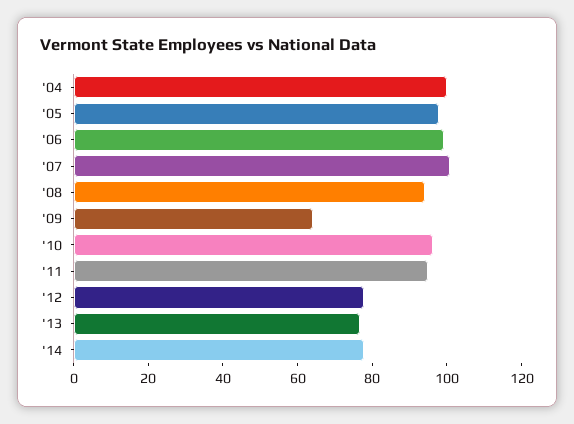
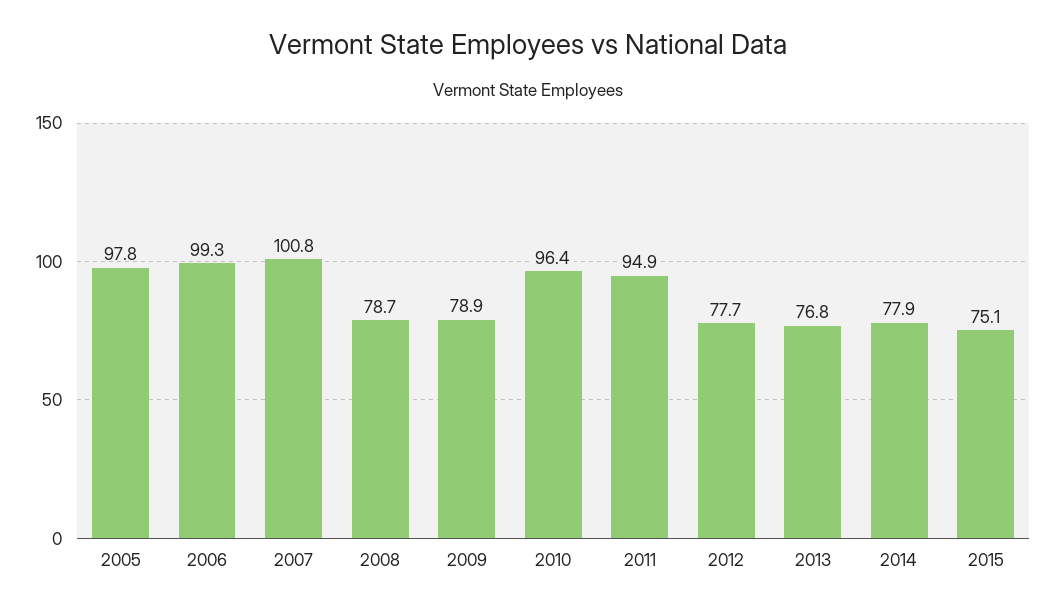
'04: 100 -> none
'08: 95 -> 78.7
'09: 65 -> 78.9
2015: none -> 75.1

